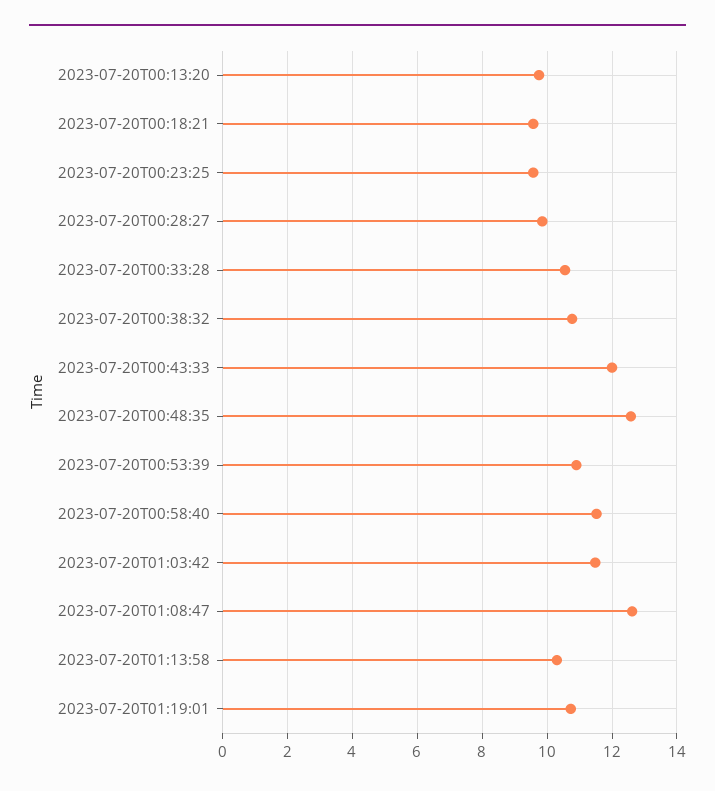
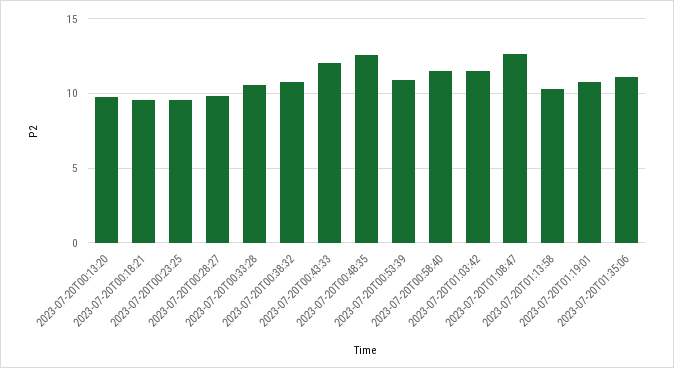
2023-07-20T01:35:06: none -> 11

